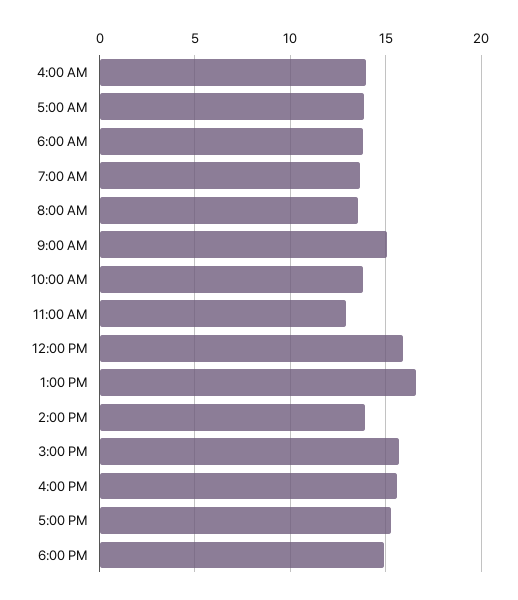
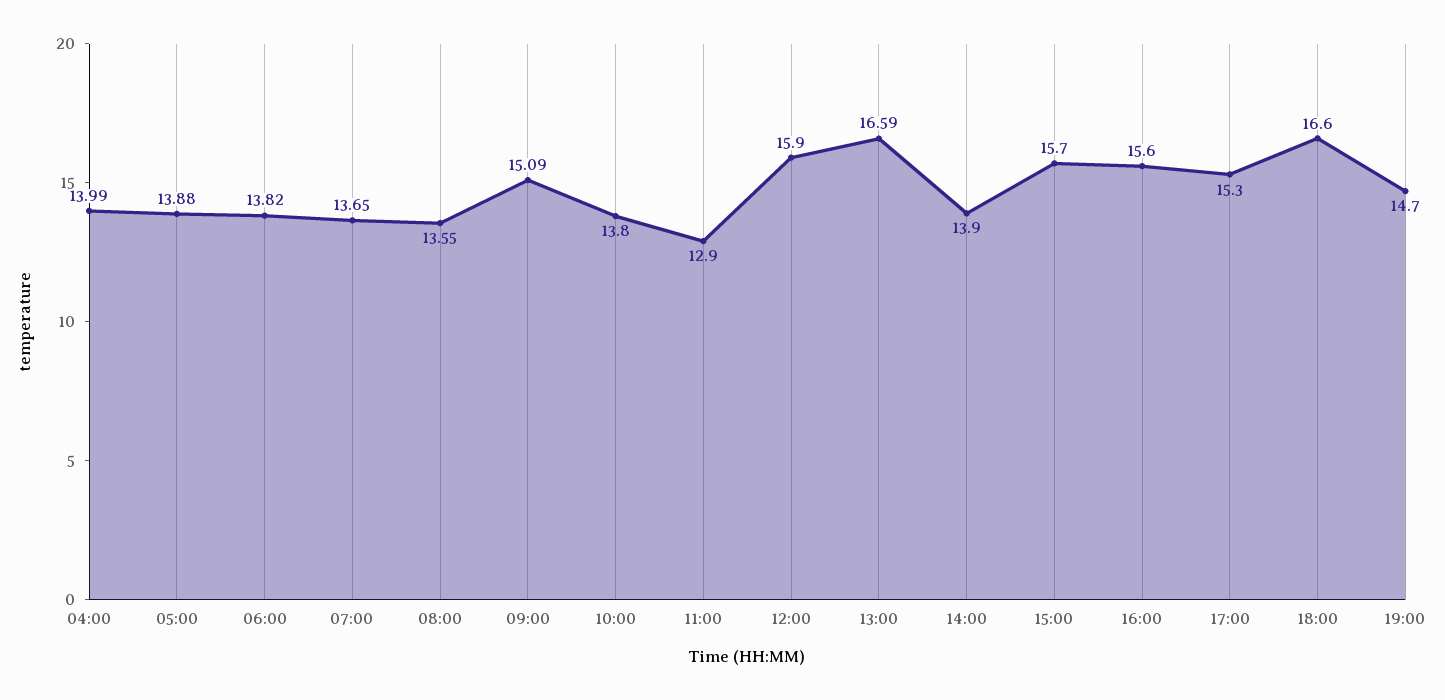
6:00 PM: 15 -> 16.6
19:00: none -> 14.7

